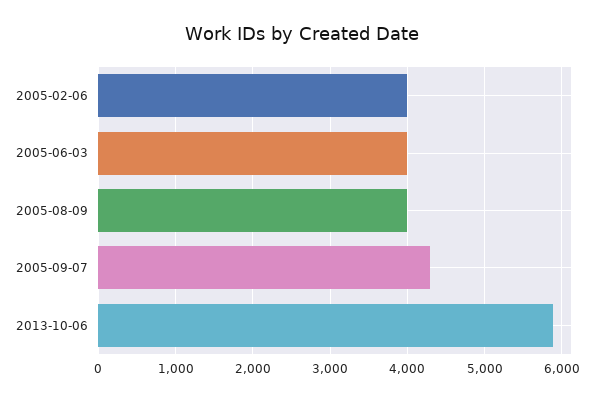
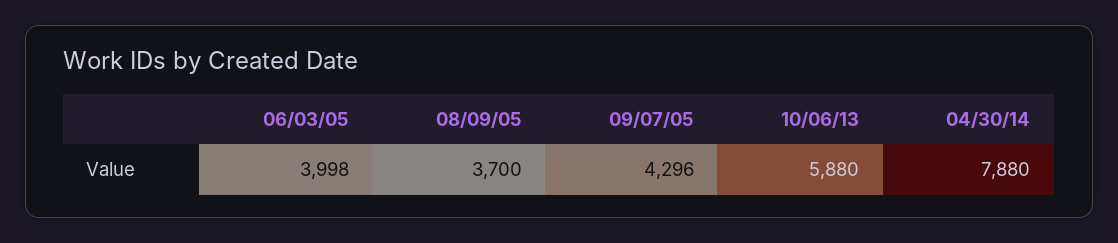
2005-02-06: 4000 -> none
2005-08-09: 4000 -> 3700
04/30/14: none -> 7880

